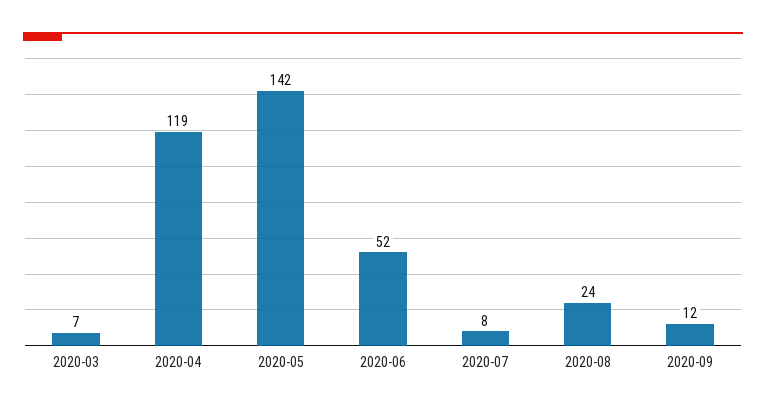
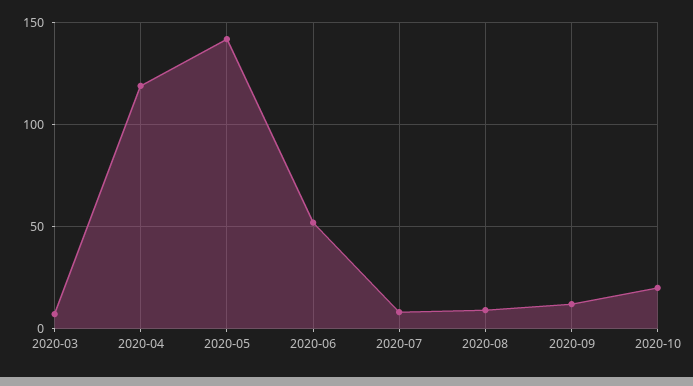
2020-08: 24 -> 10
2020-10: none -> 20

